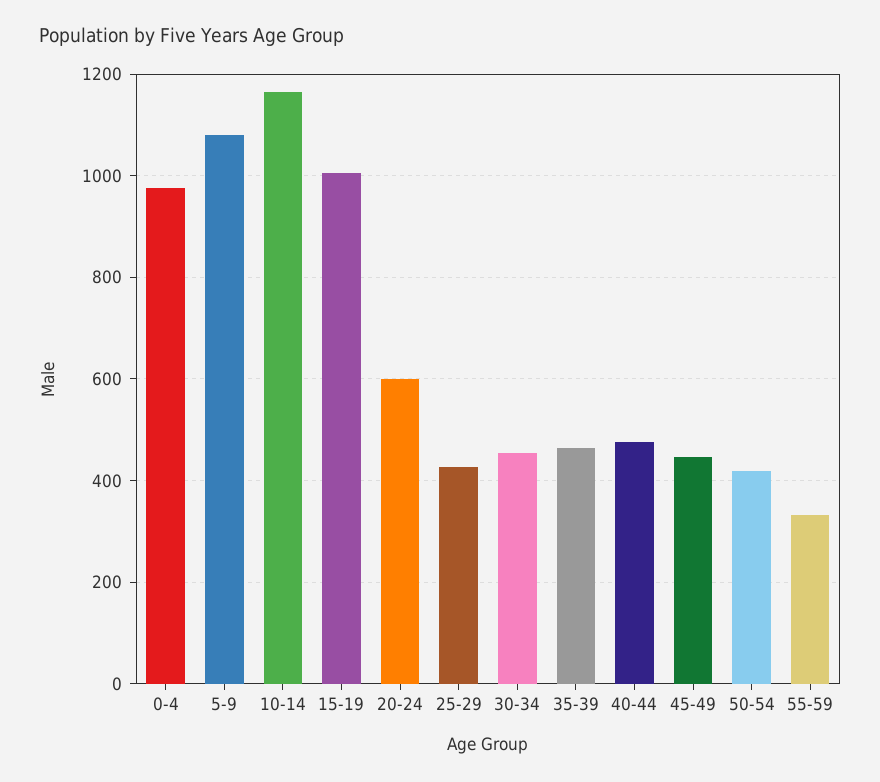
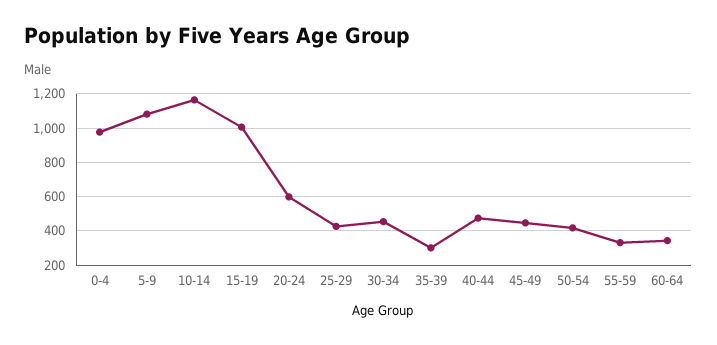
35-39: 460 -> 300
60-64: none -> 350

